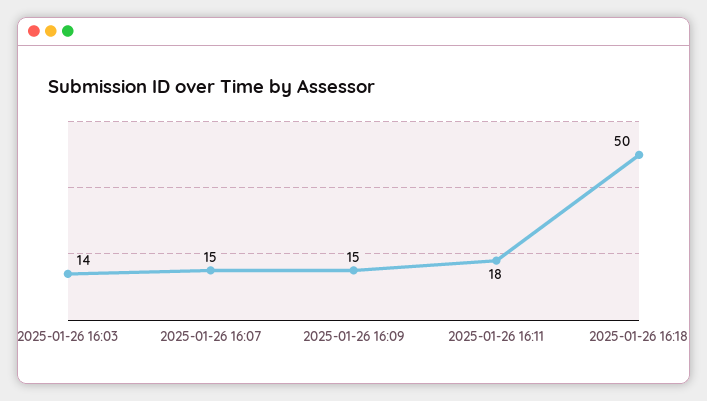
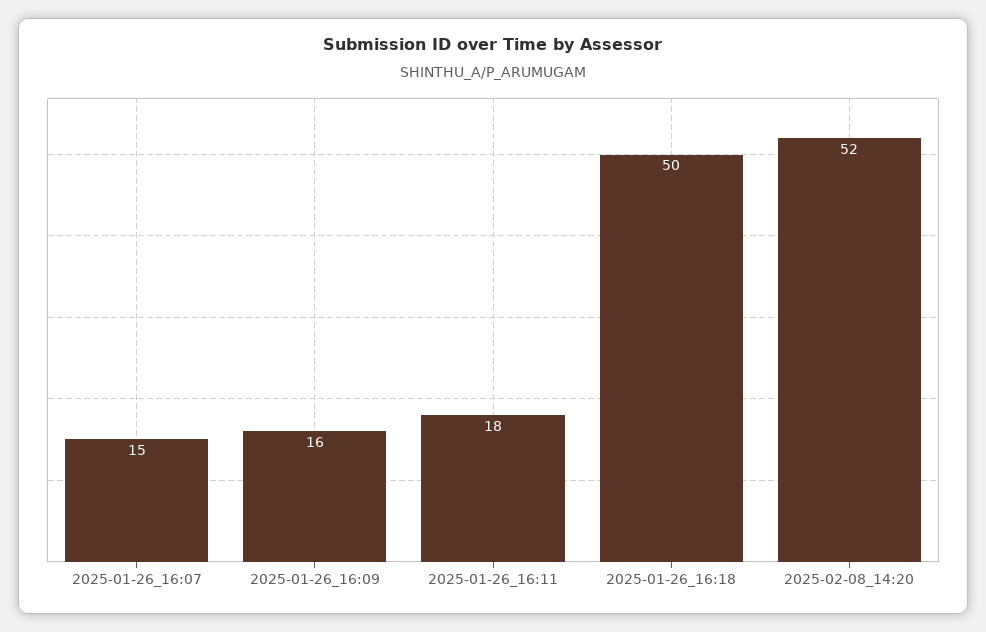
2025-01-26 16:03: 14 -> none
2025-01-26 16:09: 15 -> 16
2025-02-08_14:20: none -> 52

